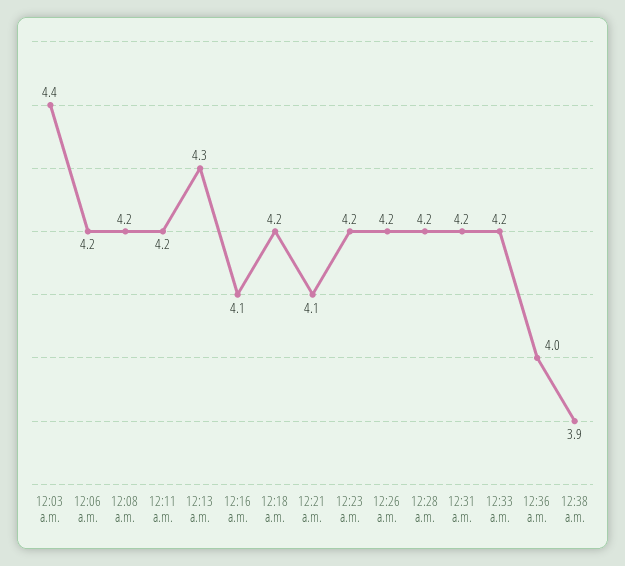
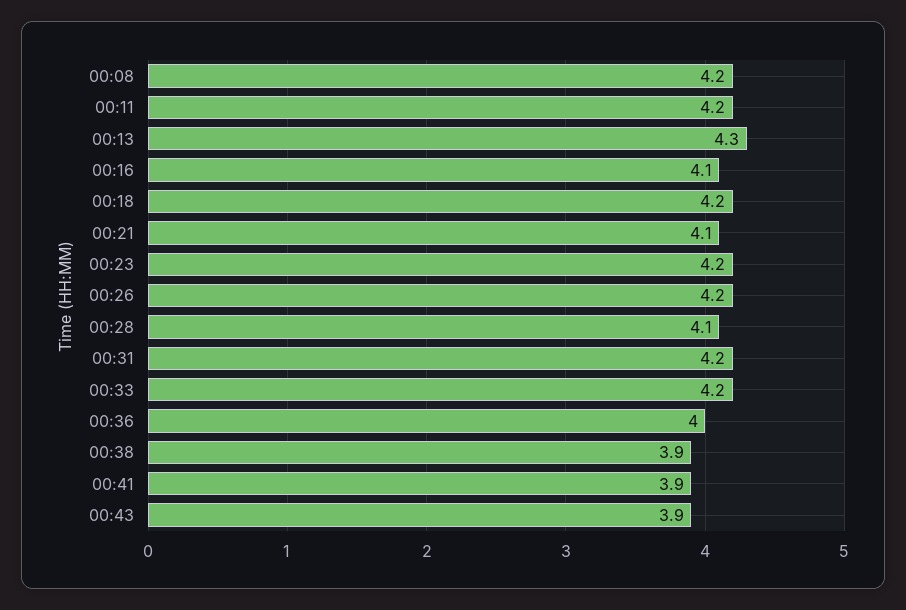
12:03 a.m.: 4.4 -> none
12:06 a.m.: 4.2 -> none
12:28 a.m.: 4.2 -> 4.1
00:41: none -> 3.9
00:43: none -> 3.9

